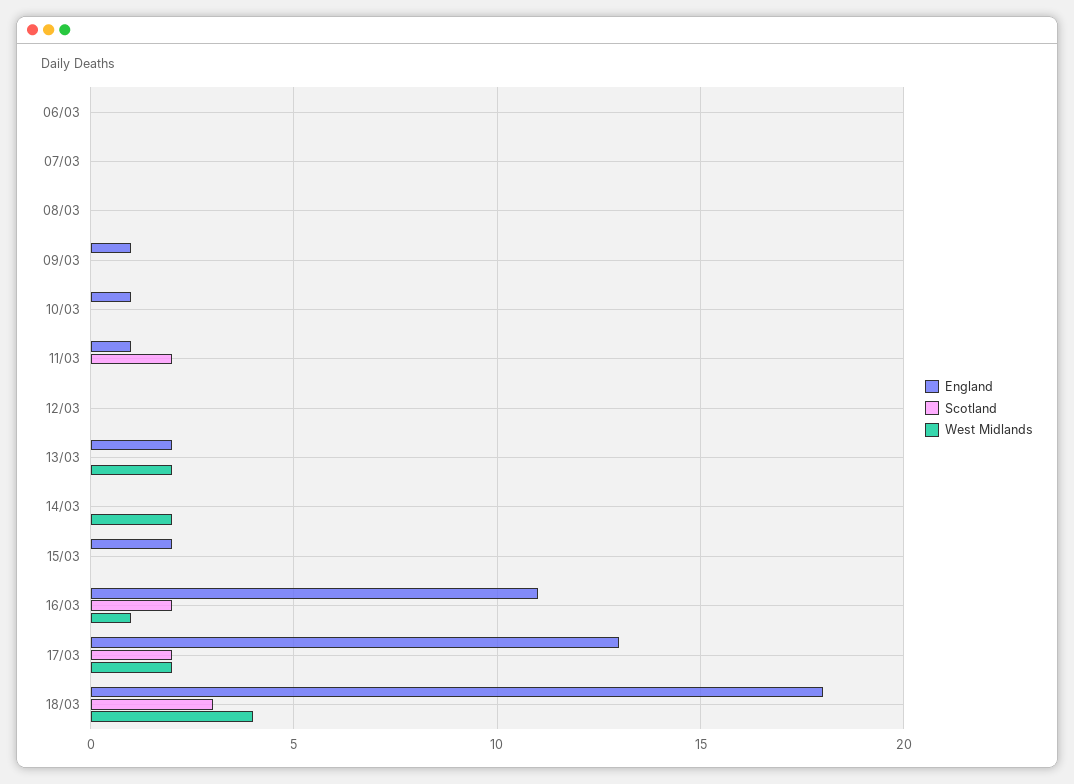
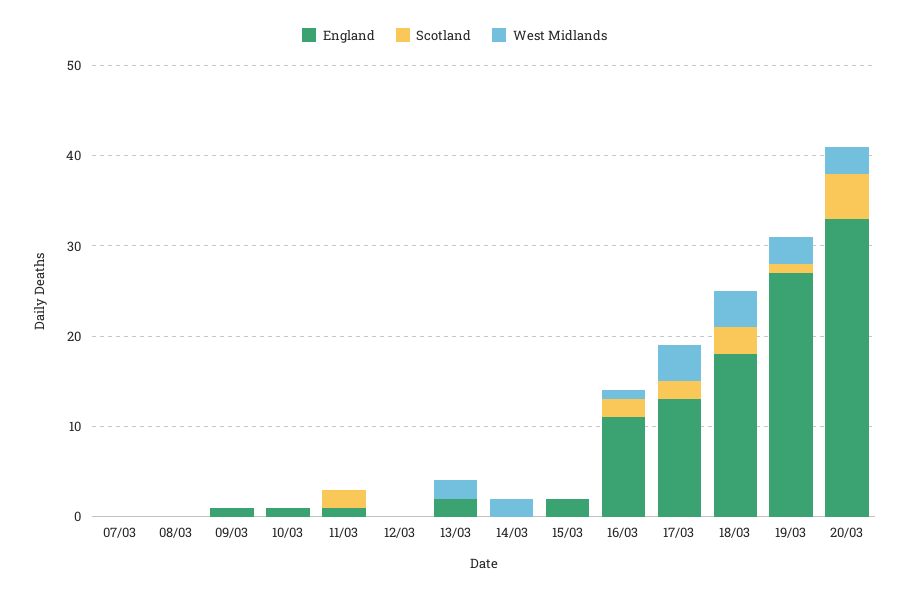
England, 06/03: 0 -> none
Scotland, 06/03: 0 -> none
West Midlands, 06/03: 0 -> none
West Midlands, 17/03: 2 -> 4
England, 19/03: none -> 27
Scotland, 19/03: none -> 1
West Midlands, 19/03: none -> 3
England, 20/03: none -> 33
Scotland, 20/03: none -> 5
West Midlands, 20/03: none -> 3

